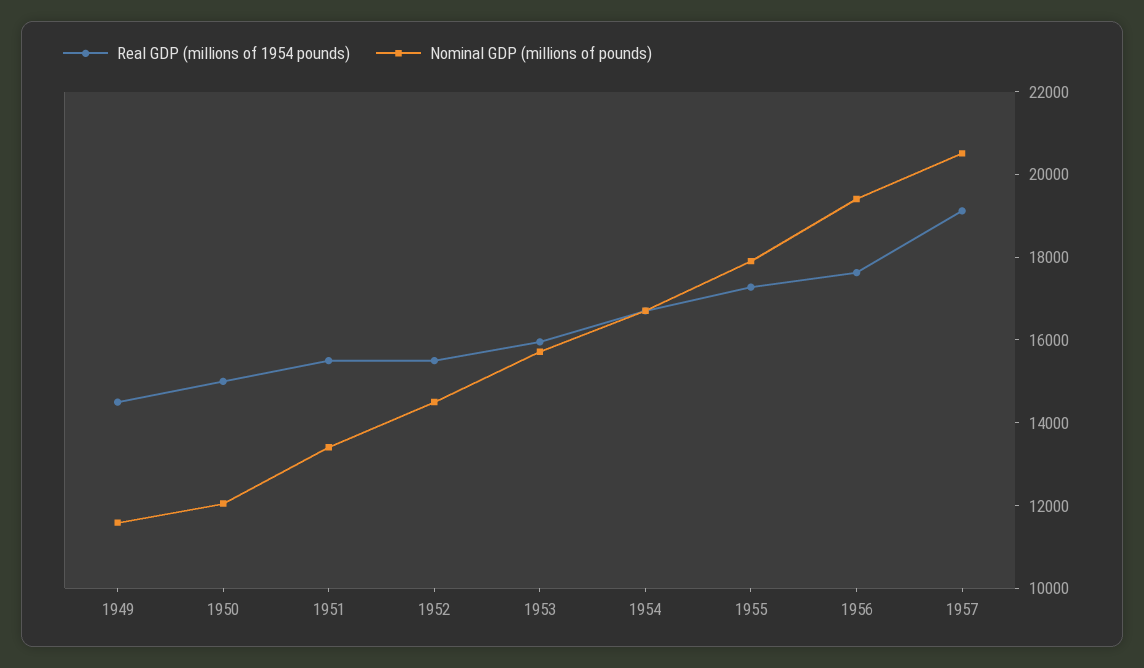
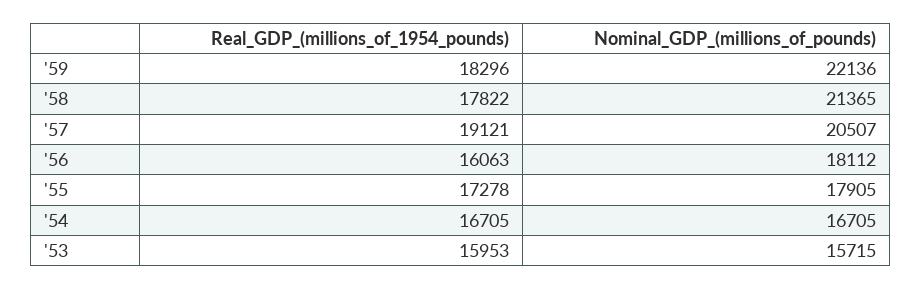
Real GDP (millions of 1954 pounds), 1949: 14500 -> none
Nominal GDP (millions of pounds), 1949: 11500 -> none
Real GDP (millions of 1954 pounds), 1950: 15000 -> none
Nominal GDP (millions of pounds), 1950: 12000 -> none
Real GDP (millions of 1954 pounds), 1951: 15500 -> none
Nominal GDP (millions of pounds), 1951: 13500 -> none
Real GDP (millions of 1954 pounds), 1952: 15500 -> none
Nominal GDP (millions of pounds), 1952: 14500 -> none
Real GDP (millions of 1954 pounds), 1956: 17500 -> 16063
Nominal GDP (millions of pounds), 1956: 19500 -> 18112
Real GDP (millions of 1954 pounds), '59: none -> 18296
Nominal GDP (millions of pounds), '59: none -> 22136
Real GDP (millions of 1954 pounds), '58: none -> 17822
Nominal GDP (millions of pounds), '58: none -> 21365

